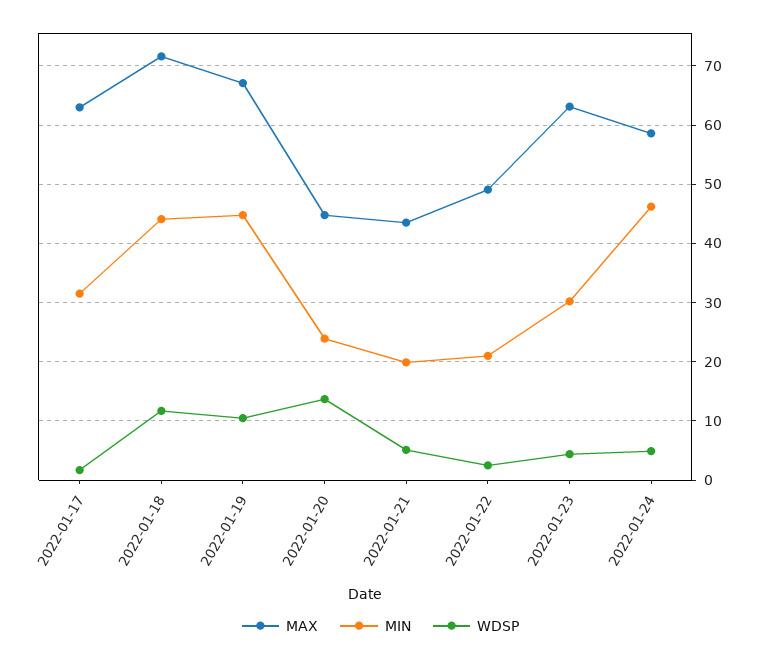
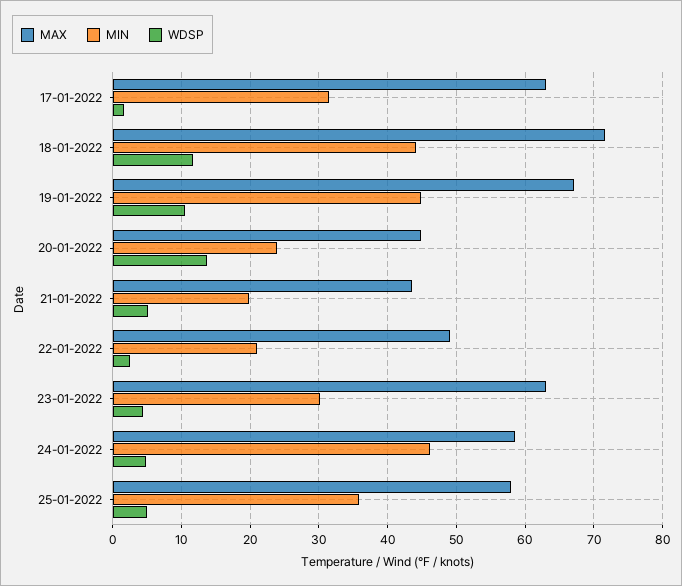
MAX, 25-01-2022: none -> 58
MIN, 25-01-2022: none -> 36
WDSP, 25-01-2022: none -> 5

